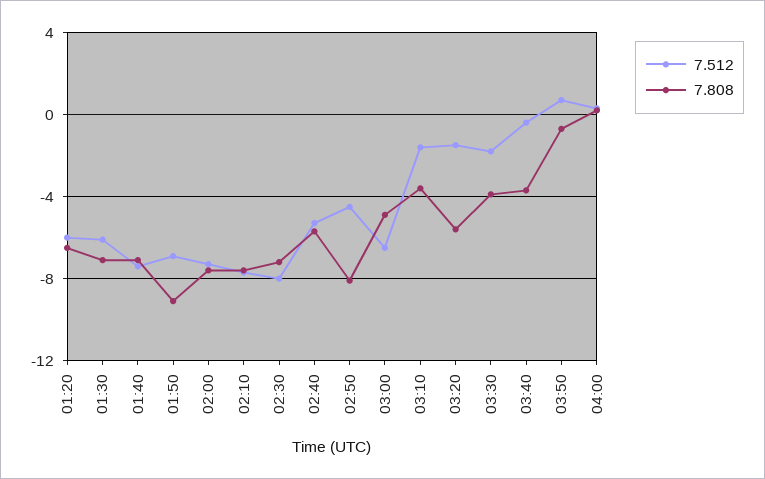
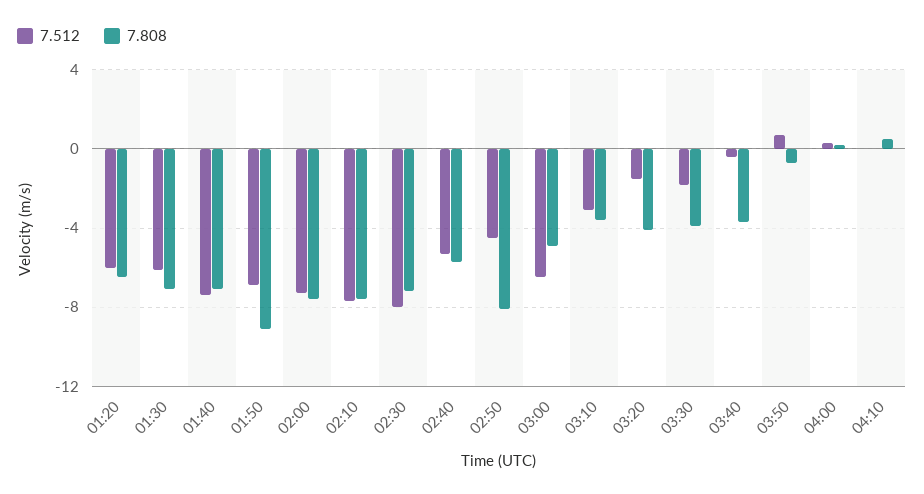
7.512, 03:10: -1.5 -> -3
7.808, 03:20: -5.5 -> -4
7.512, 04:10: none -> 0
7.808, 04:10: none -> 0.5

